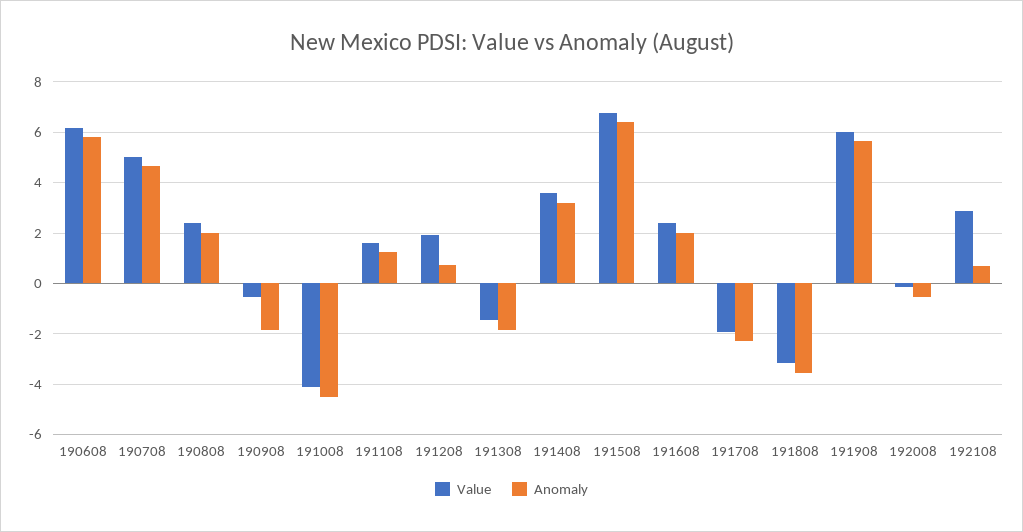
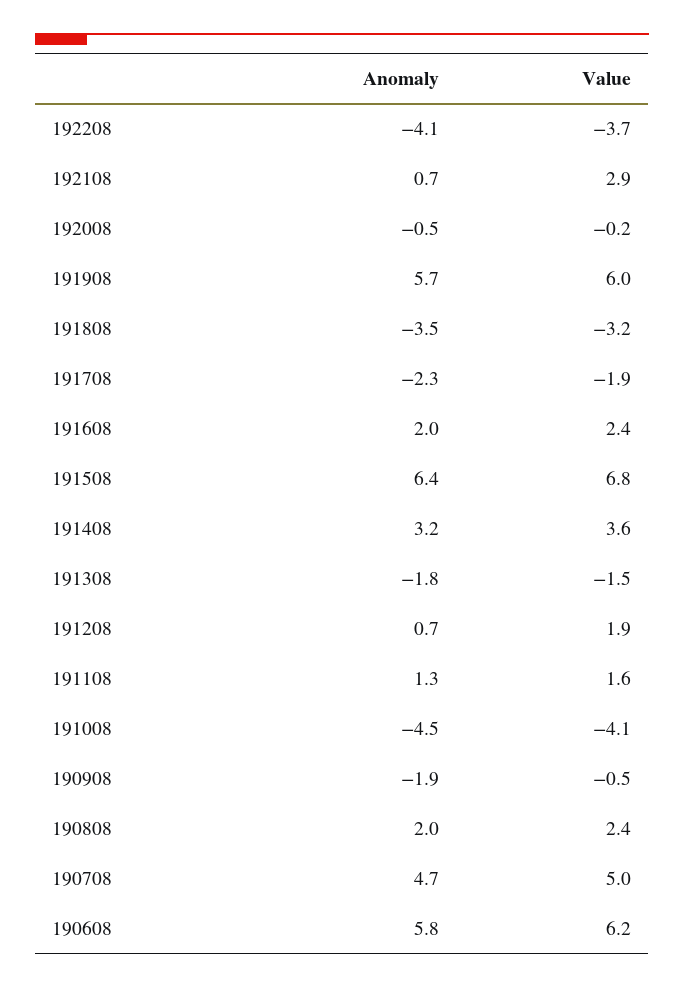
Anomaly, 192208: none -> -4.1
Value, 192208: none -> -3.7

